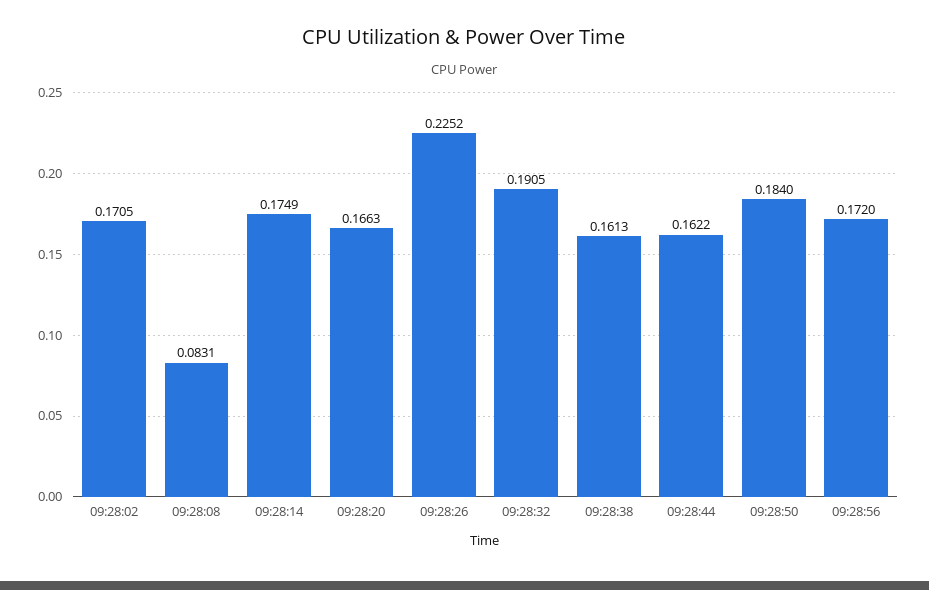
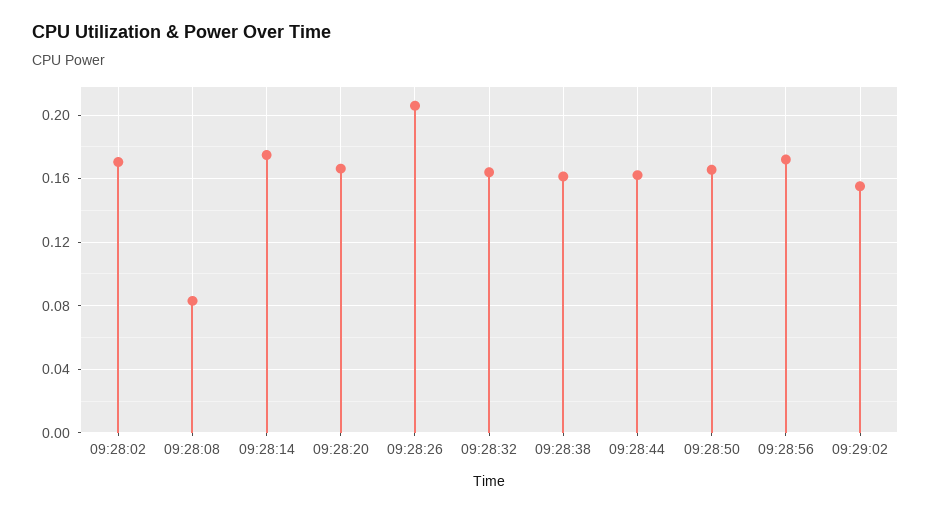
09:28:26: 0.2252 -> 0.205
09:28:32: 0.1905 -> 0.165
09:28:50: 0.184 -> 0.165
09:29:02: none -> 0.155

